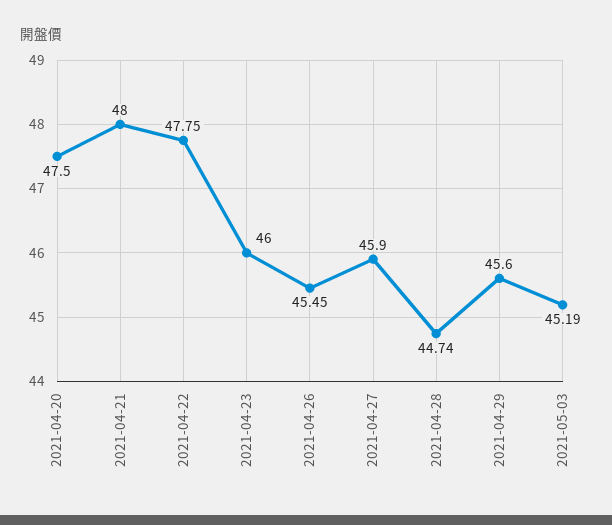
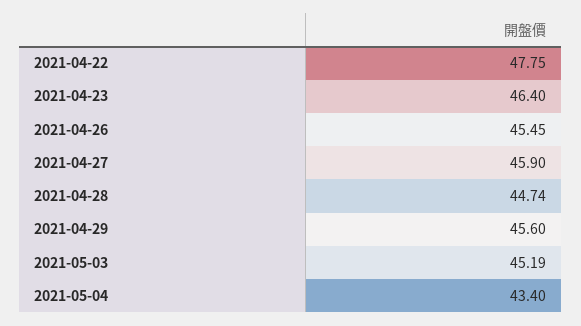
2021-04-20: 47.5 -> none
2021-04-21: 48 -> none
2021-04-23: 46 -> 46.4
2021-05-04: none -> 43.4

